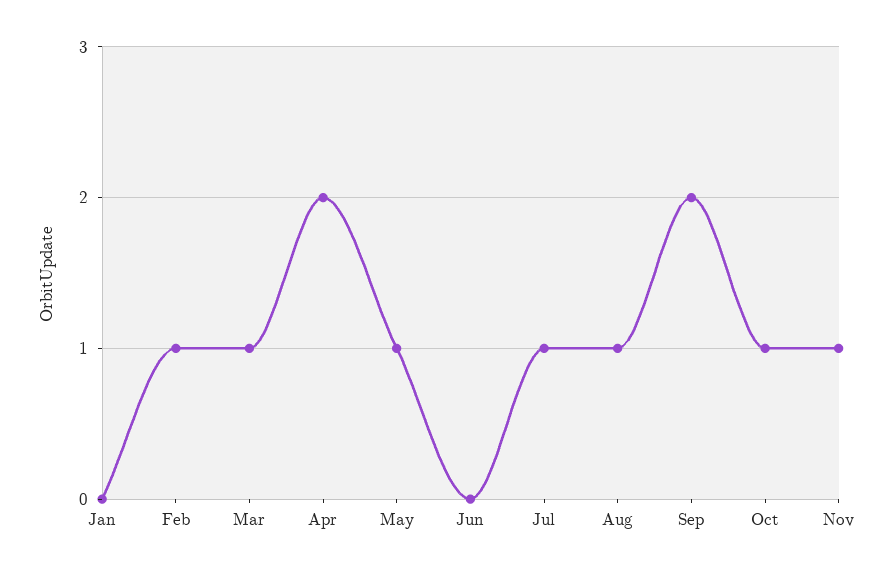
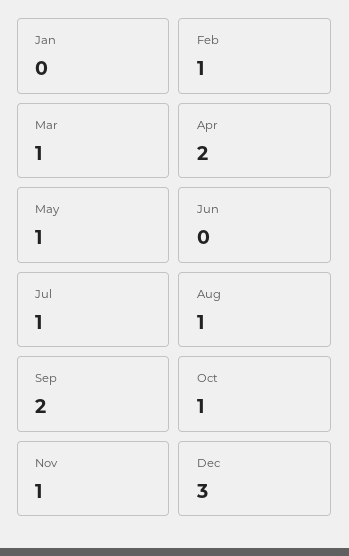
Dec: none -> 3

